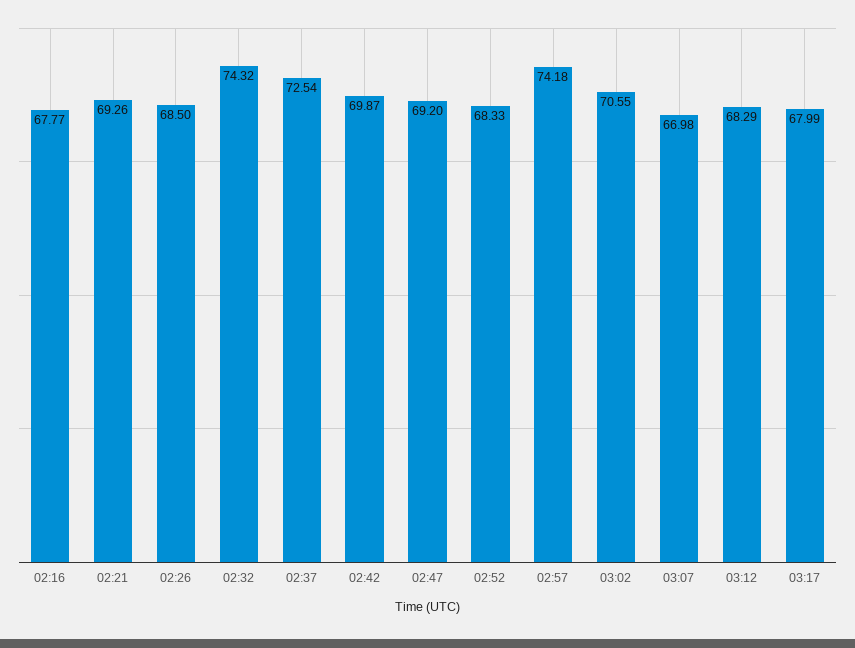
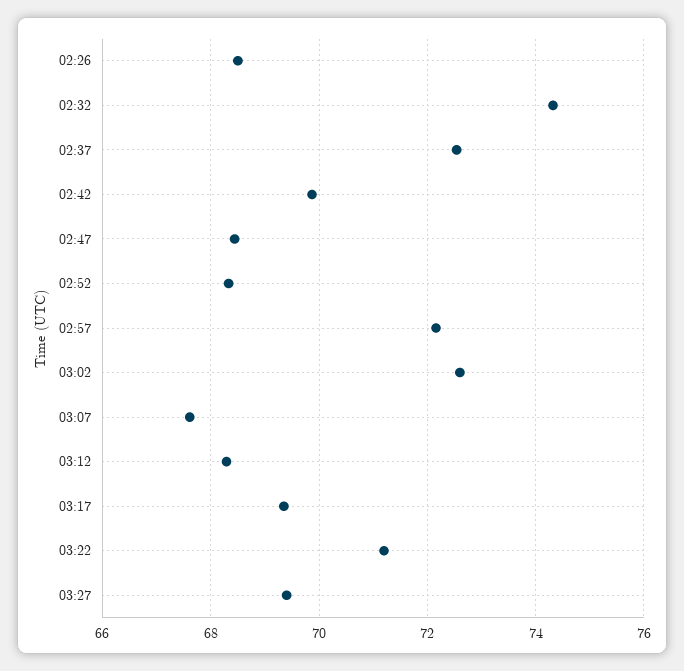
02:16: 67.77 -> none
02:21: 69.26 -> none
02:47: 69.2 -> 68.4
02:57: 74.18 -> 72.2
03:02: 70.55 -> 72.6
03:07: 66.98 -> 67.6
03:17: 67.99 -> 69.4
03:22: none -> 71.2
03:27: none -> 69.4

